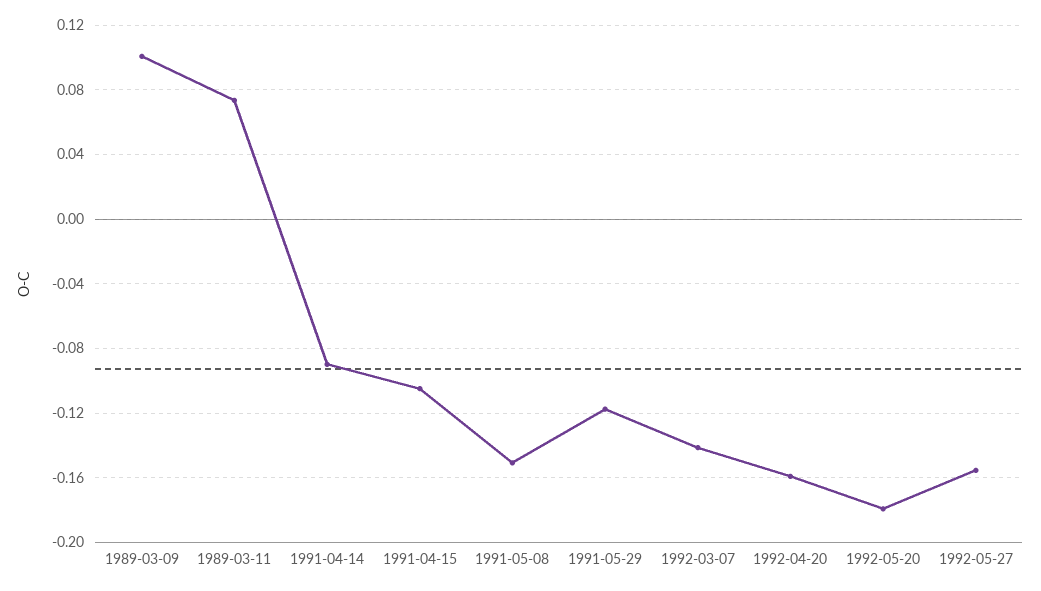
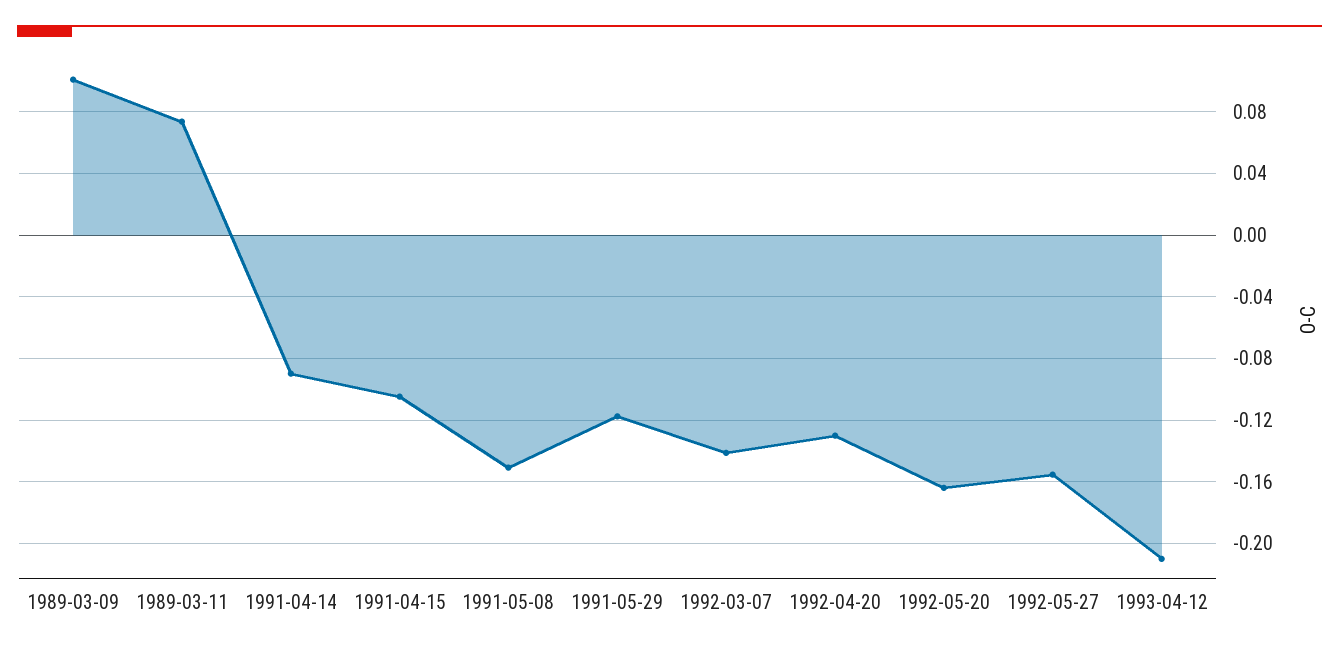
1992-04-20: -0.16 -> -0.13
1992-05-20: -0.18 -> -0.165
1993-04-12: none -> -0.21

